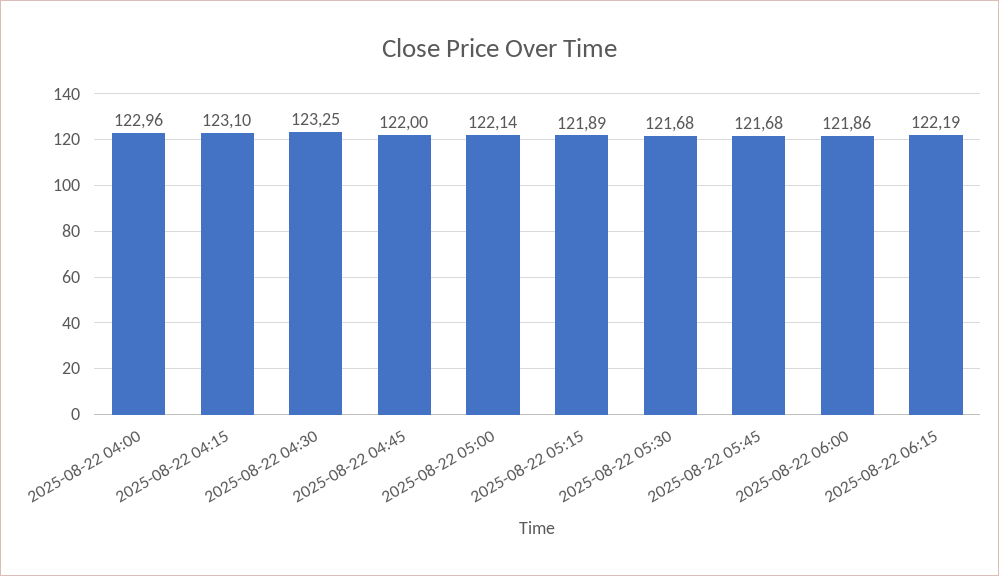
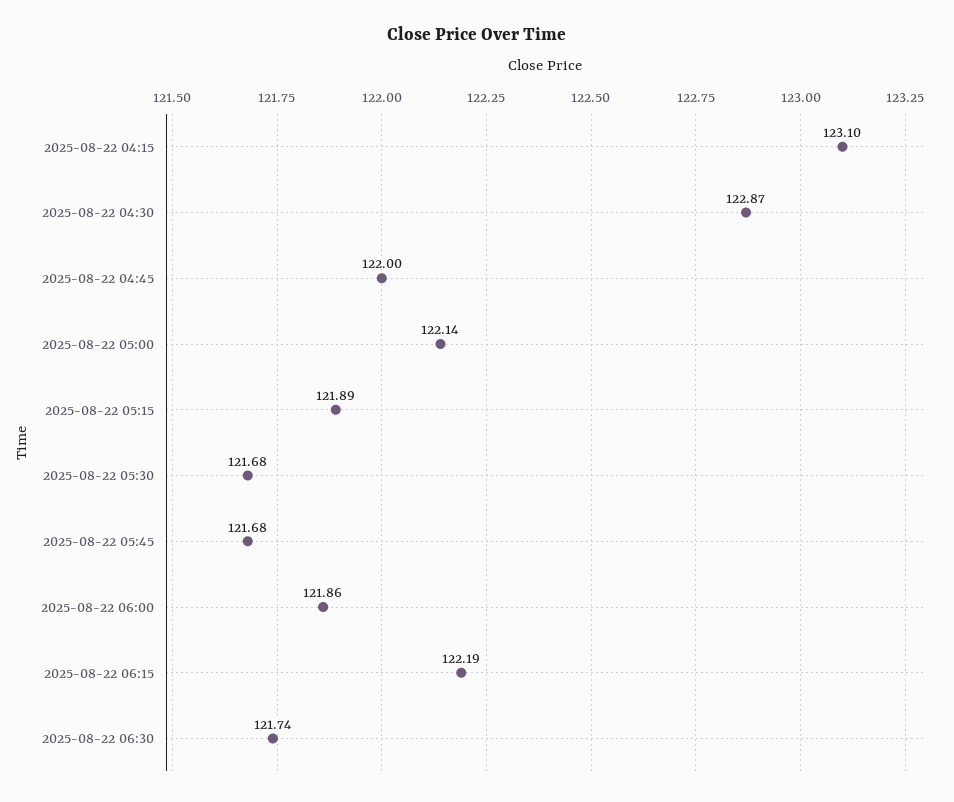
2025-08-22 04:00: 122.96 -> none
2025-08-22 04:30: 123.25 -> 122.87
2025-08-22 06:30: none -> 121.74

